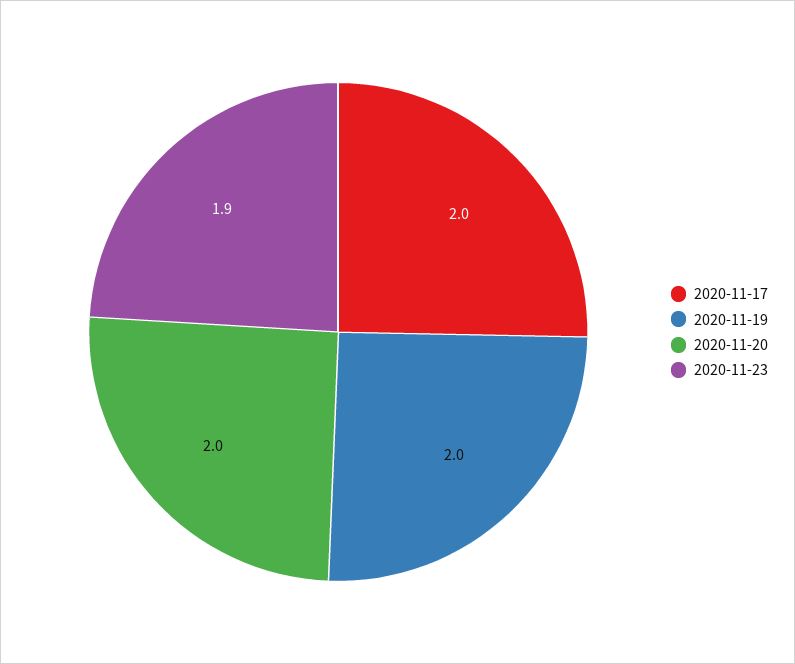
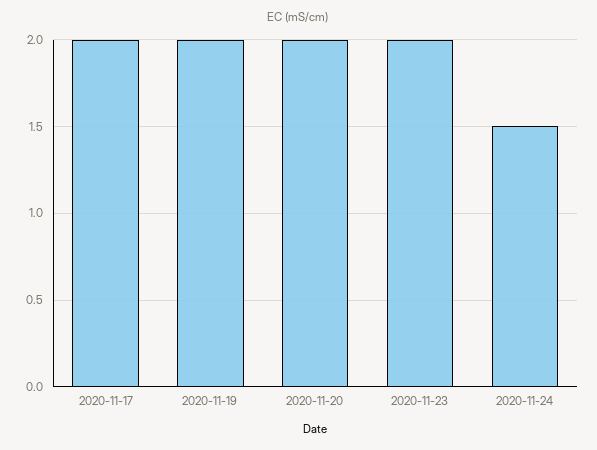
2020-11-23: 1.9 -> 2
2020-11-24: none -> 1.5

